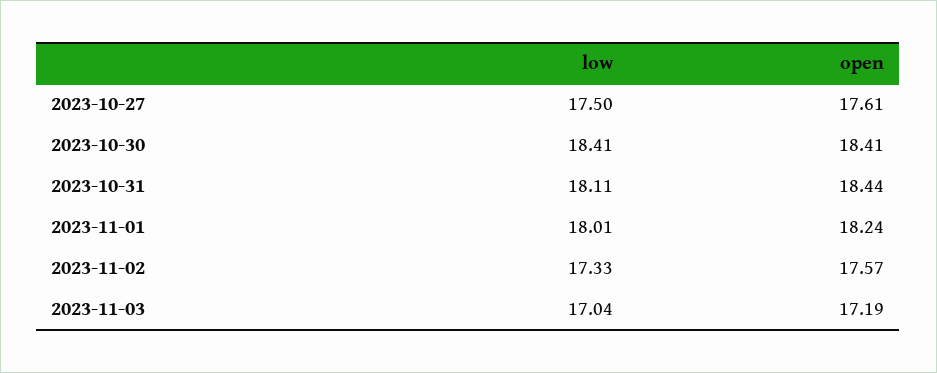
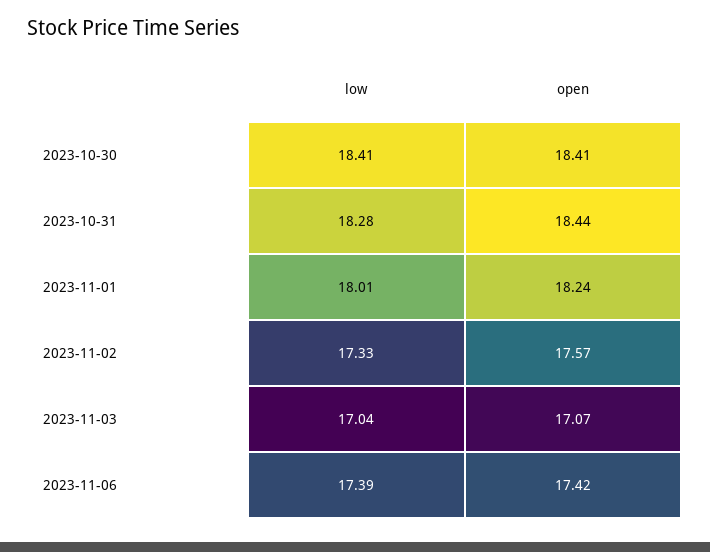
low, 2023-10-27: 17.5 -> none
open, 2023-10-27: 17.61 -> none
low, 2023-10-31: 18.11 -> 18.28
open, 2023-11-03: 17.19 -> 17.07
low, 2023-11-06: none -> 17.39
open, 2023-11-06: none -> 17.42

